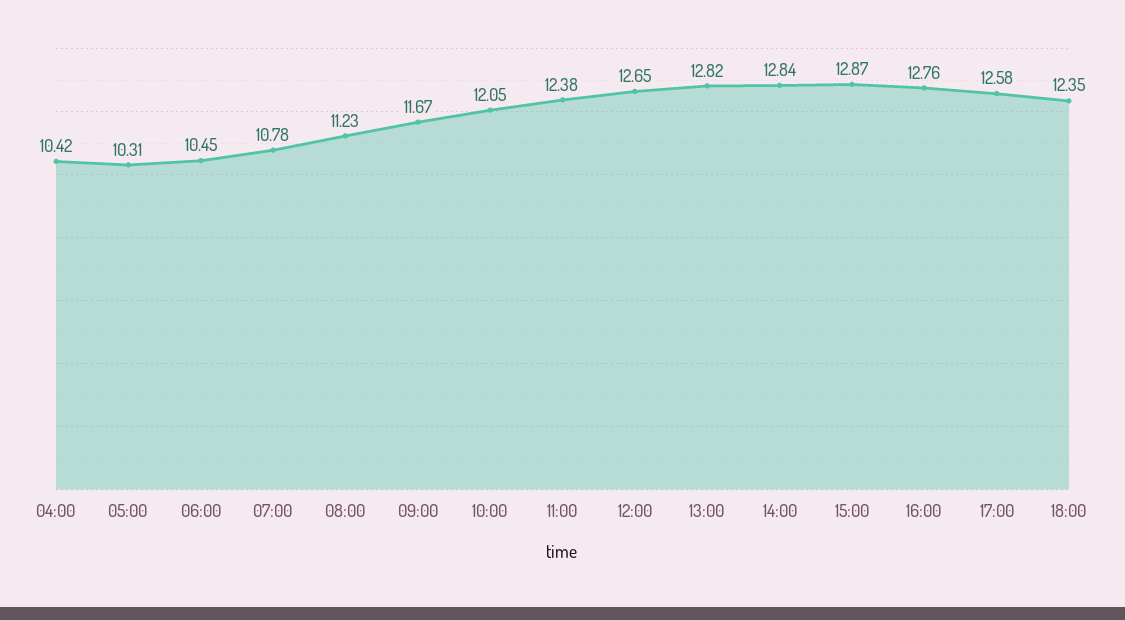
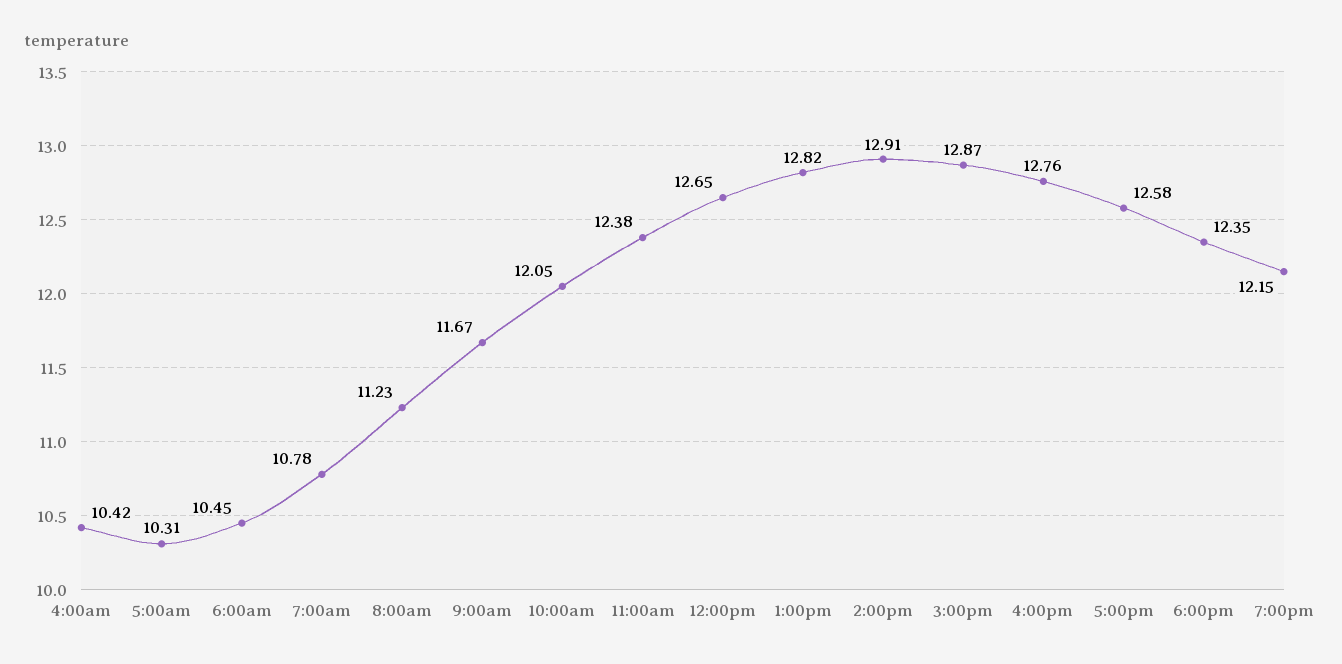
14:00: 12.84 -> 12.91
7:00pm: none -> 12.15

